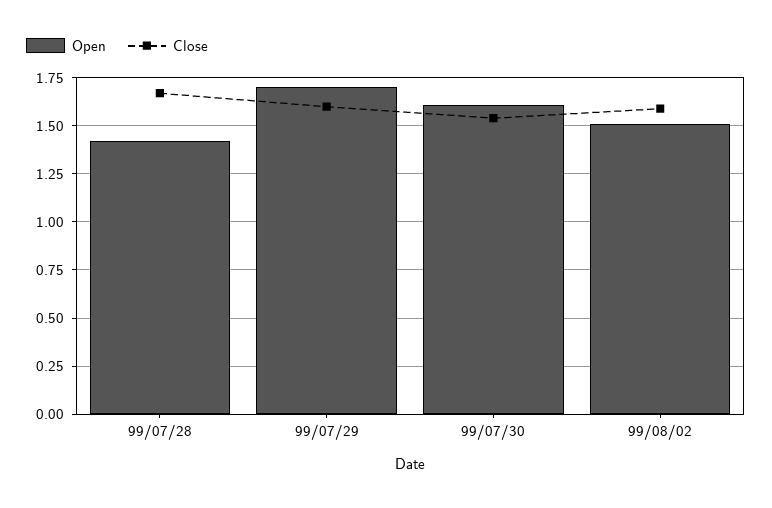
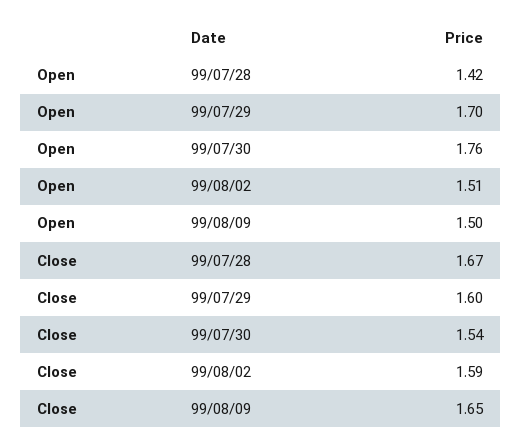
Open, 99/07/30: 1.6 -> 1.76
Open, 99/08/09: none -> 1.5
Close, 99/08/09: none -> 1.65

